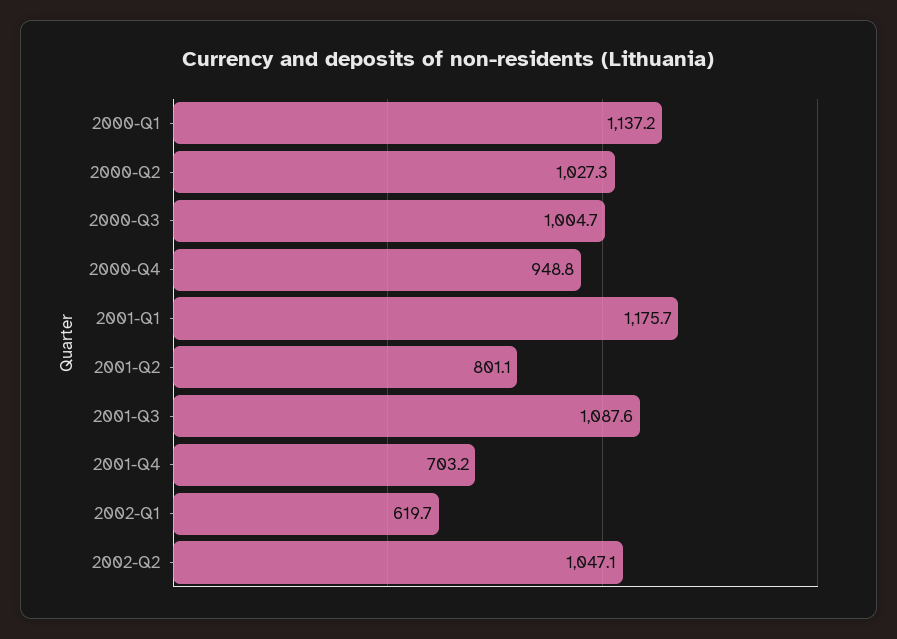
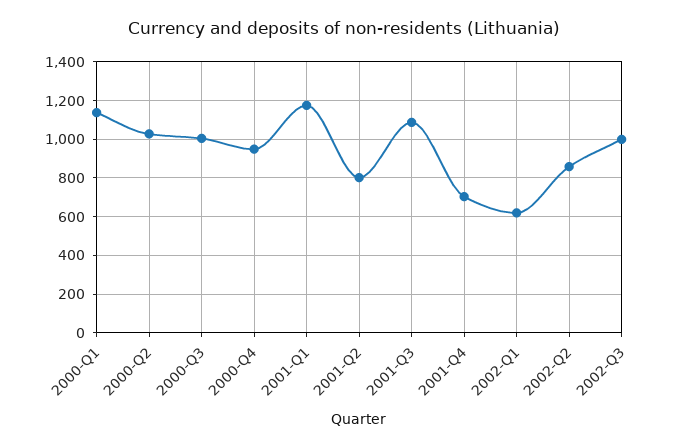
2002-Q2: 1047.1 -> 850
2002-Q3: none -> 1000

